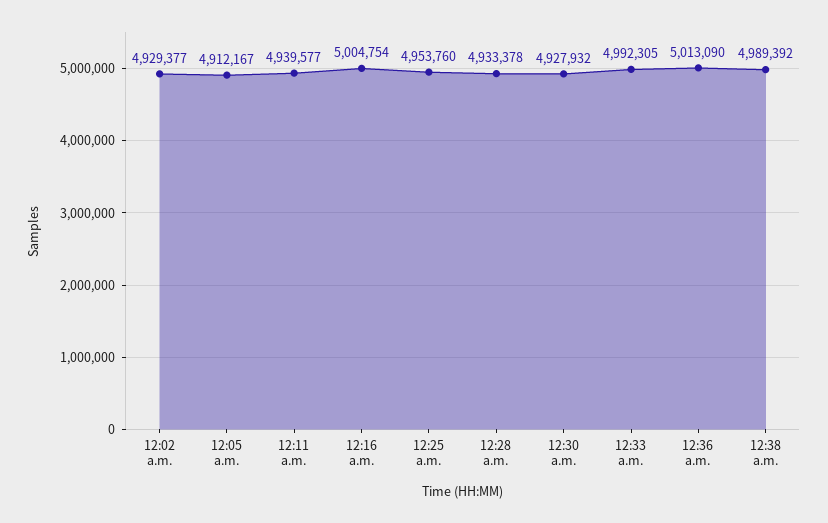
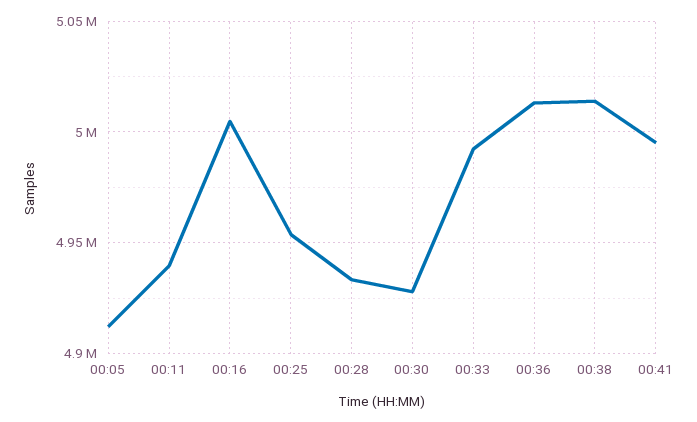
12:02 a.m.: 4929377 -> none
12:38 a.m.: 4989392 -> 5015000
00:41: none -> 4995000

